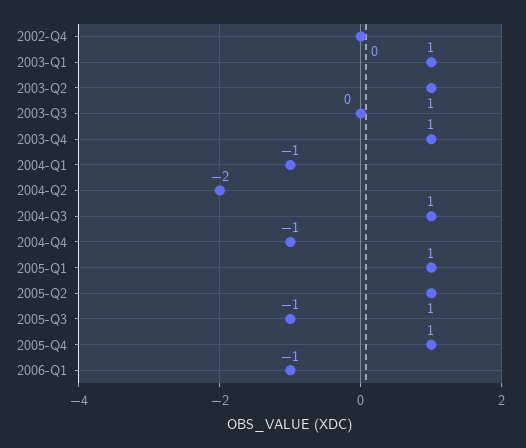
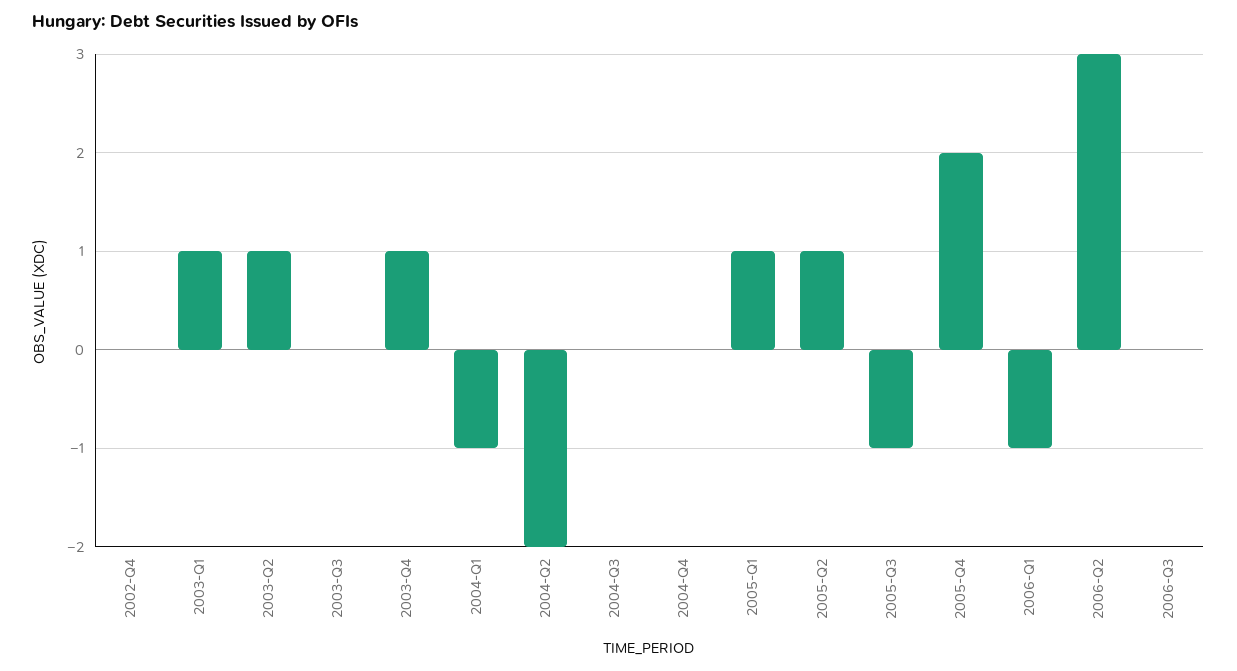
2004-Q3: 1 -> 0
2004-Q4: -1 -> 0
2005-Q4: 1 -> 2
2006-Q2: none -> 3
2006-Q3: none -> 0

